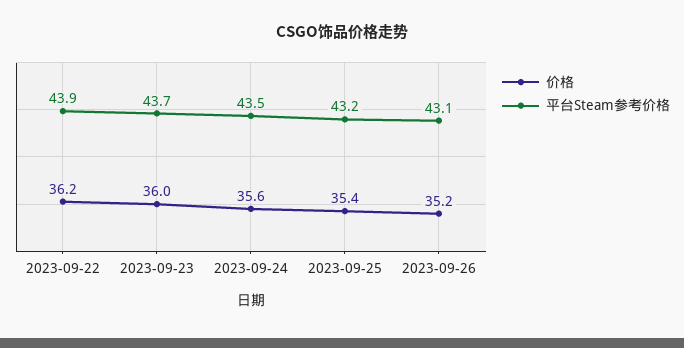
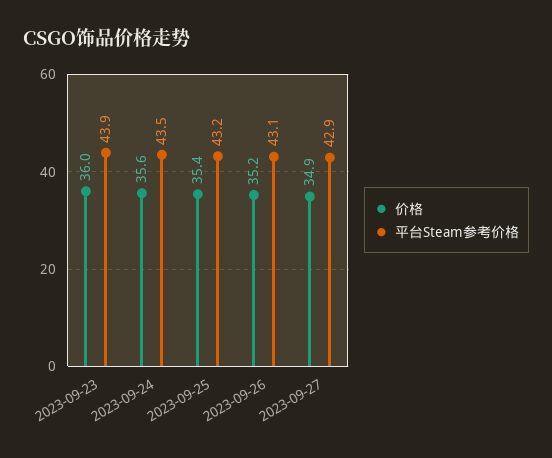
价格, 2023-09-22: 36.2 -> none
平台Steam参考价格, 2023-09-22: 43.9 -> none
平台Steam参考价格, 2023-09-23: 43.7 -> 43.9
价格, 2023-09-27: none -> 34.9
平台Steam参考价格, 2023-09-27: none -> 42.9

